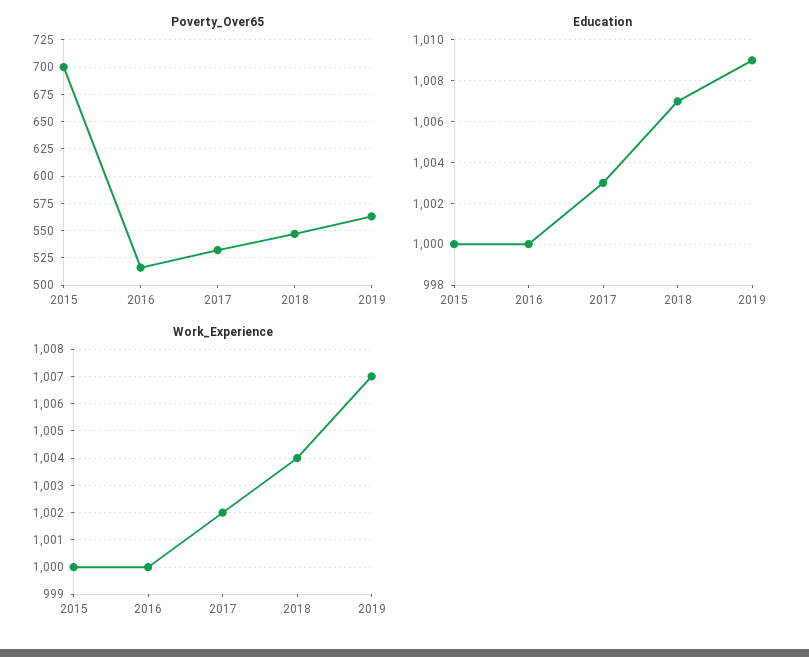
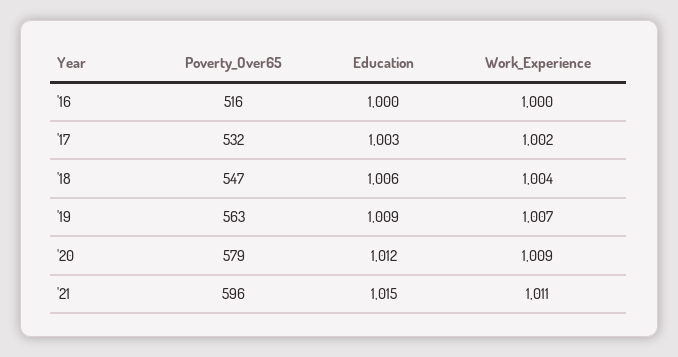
Poverty_Over65, 2015: 700 -> none
Education, 2015: 1000 -> none
Education, 2018: 1007 -> 1006
Work_Experience, 2015: 1000 -> none
Poverty_Over65, '20: none -> 579
Education, '20: none -> 1012
Work_Experience, '20: none -> 1009
Poverty_Over65, '21: none -> 596
Education, '21: none -> 1015
Work_Experience, '21: none -> 1011

